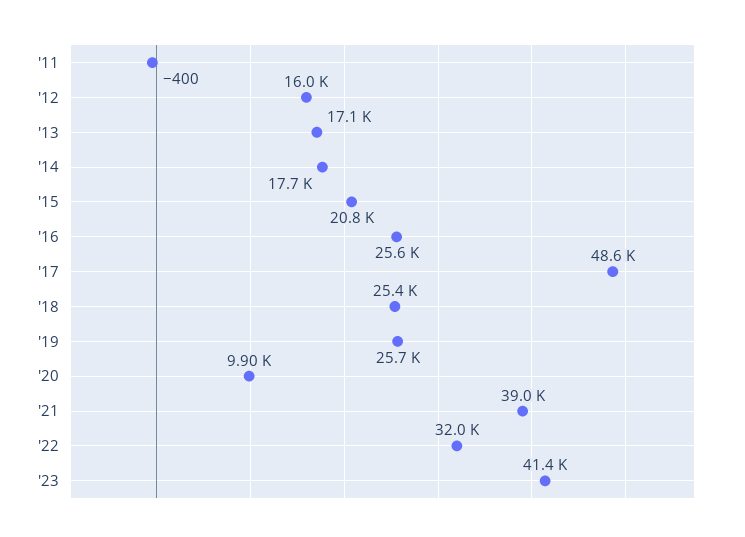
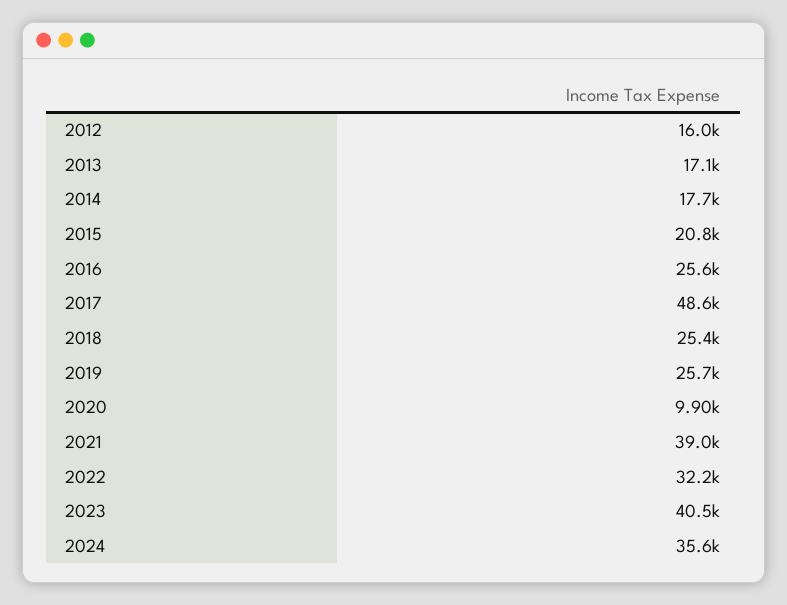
'11: -400 -> none
'22: 32000 -> 32200
'23: 41400 -> 40500
2024: none -> 35600

